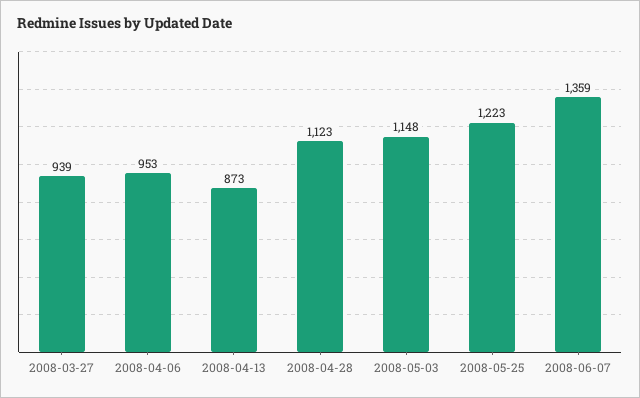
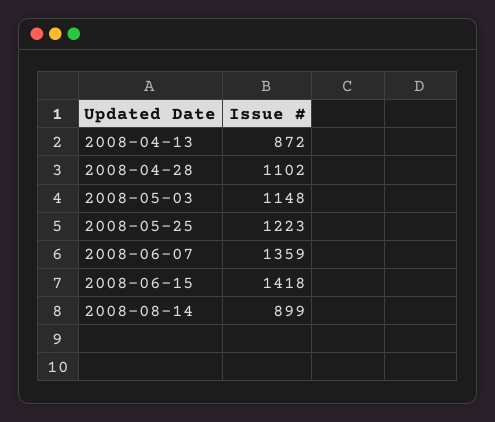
2008-03-27: 939 -> none
2008-04-06: 953 -> none
2008-04-13: 873 -> 872
2008-04-28: 1123 -> 1102
2008-06-15: none -> 1418
2008-08-14: none -> 899

